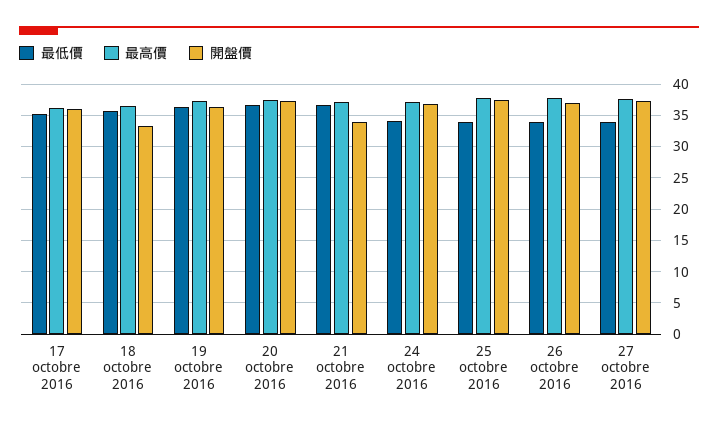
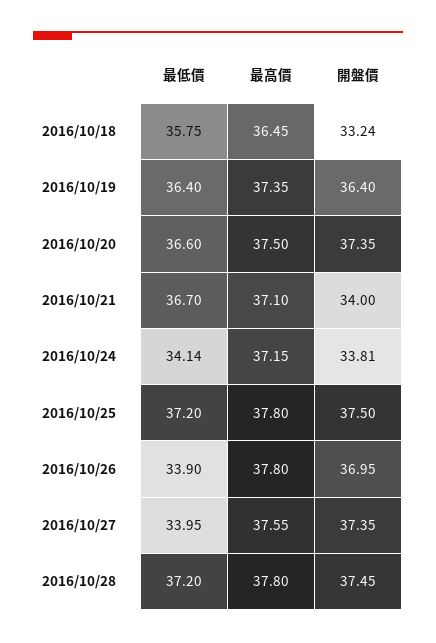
最低價, 17 octobre 2016: 35 -> none
最高價, 17 octobre 2016: 36 -> none
開盤價, 17 octobre 2016: 36 -> none
開盤價, 24 octobre 2016: 37 -> 33.81
最低價, 25 octobre 2016: 34 -> 37.2
最低價, 2016/10/28: none -> 37.2
最高價, 2016/10/28: none -> 37.8
開盤價, 2016/10/28: none -> 37.45

